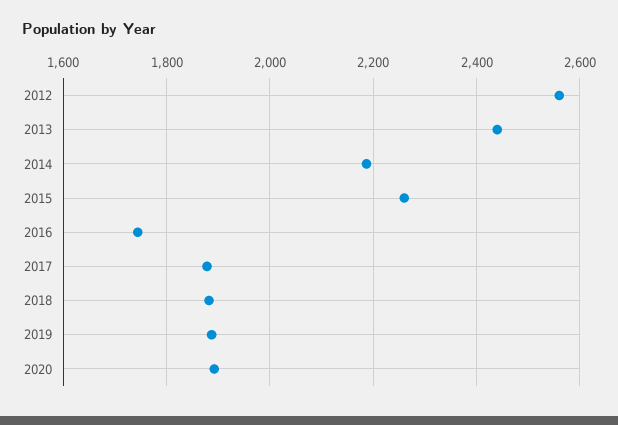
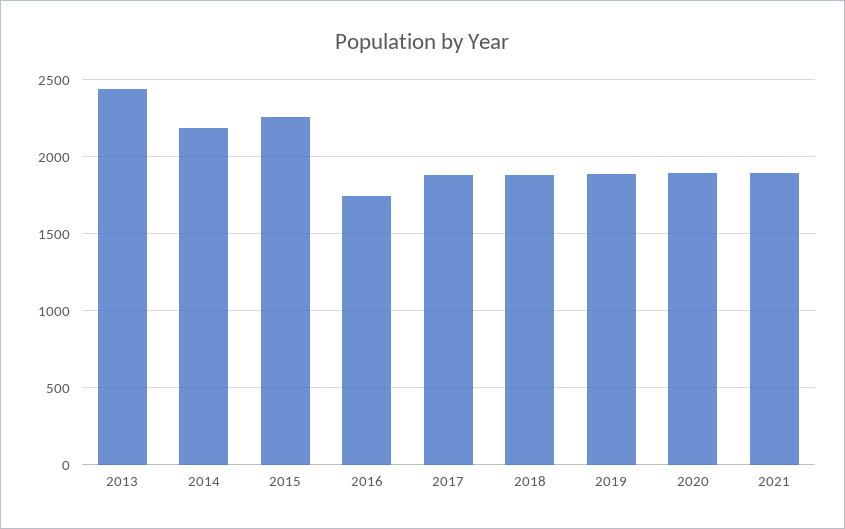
2012: 2560 -> none
2021: none -> 1900

